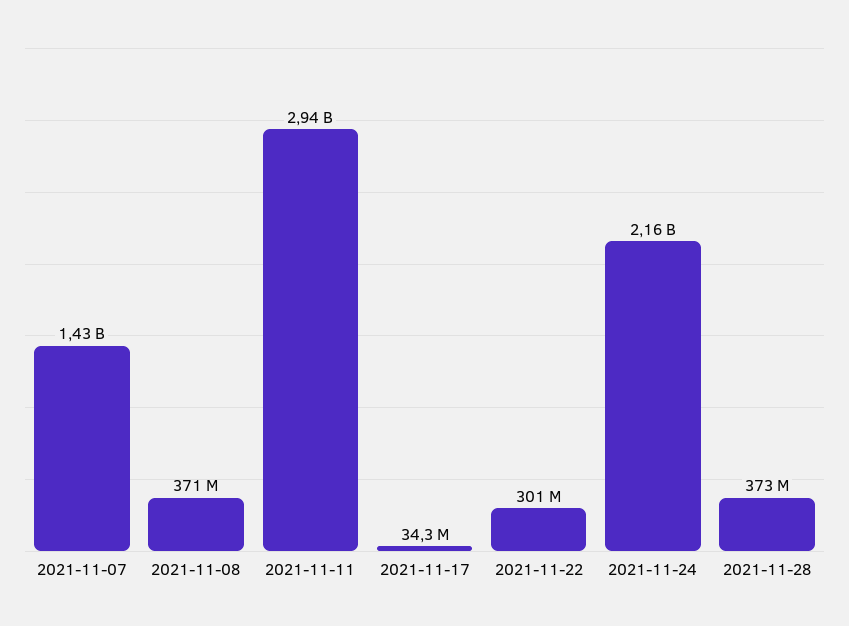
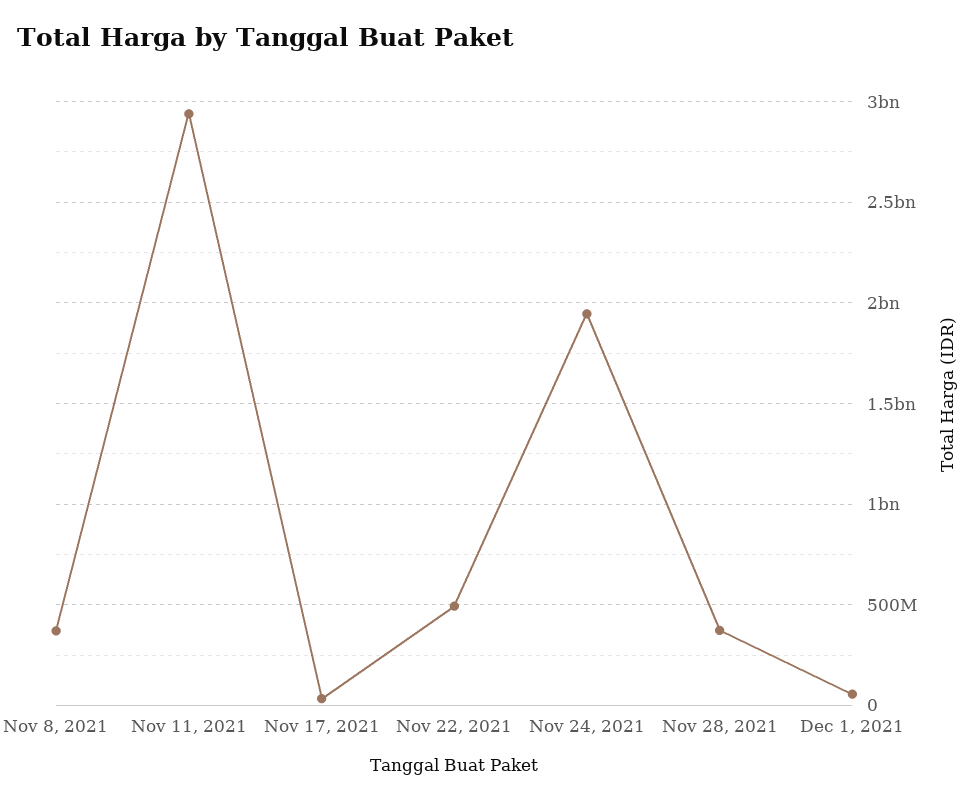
2021-11-07: 1430000000 -> none
2021-11-22: 301000000 -> 500000000
2021-11-24: 2160000000 -> 1950000000
Dec 1, 2021: none -> 50000000

